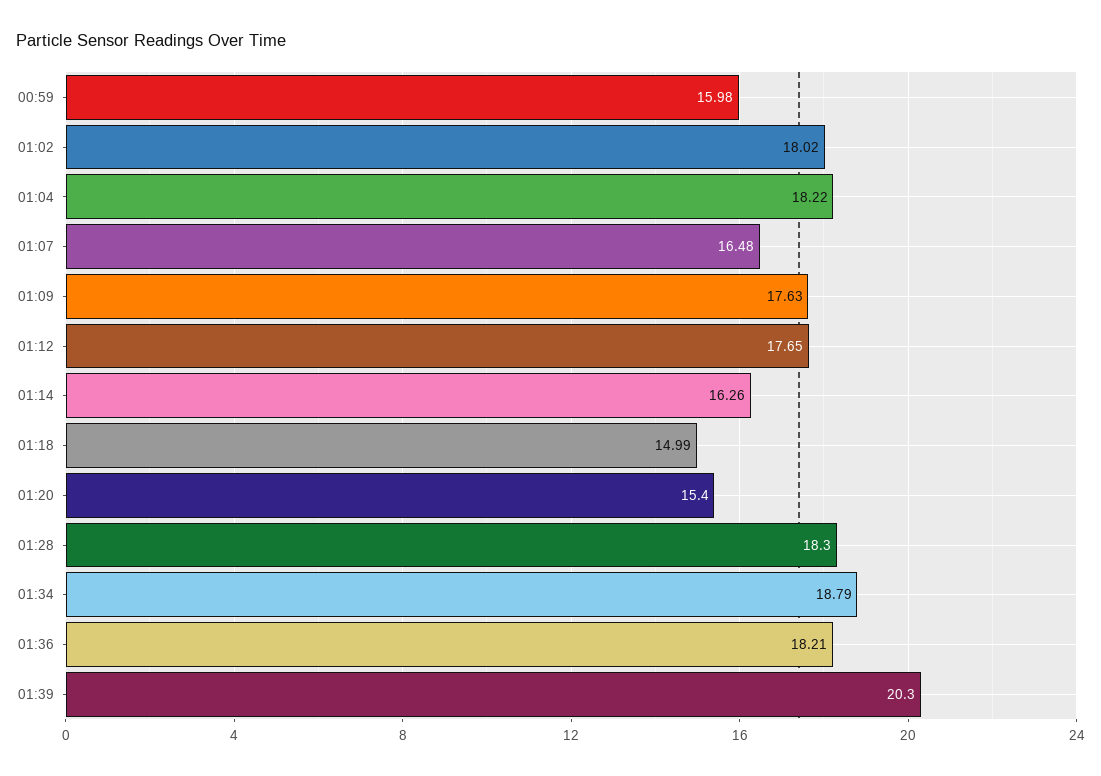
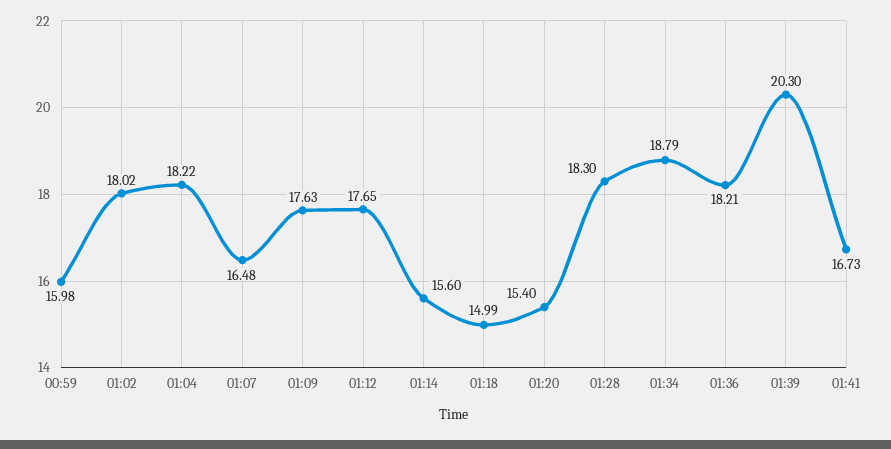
01:14: 16.26 -> 15.6
01:41: none -> 16.73

